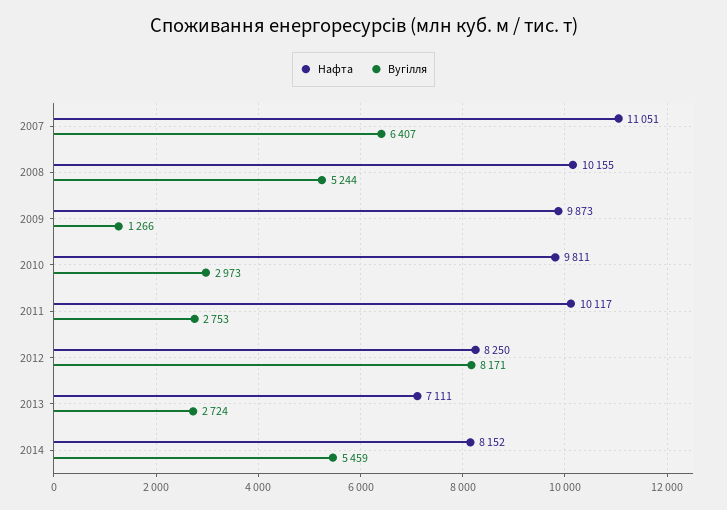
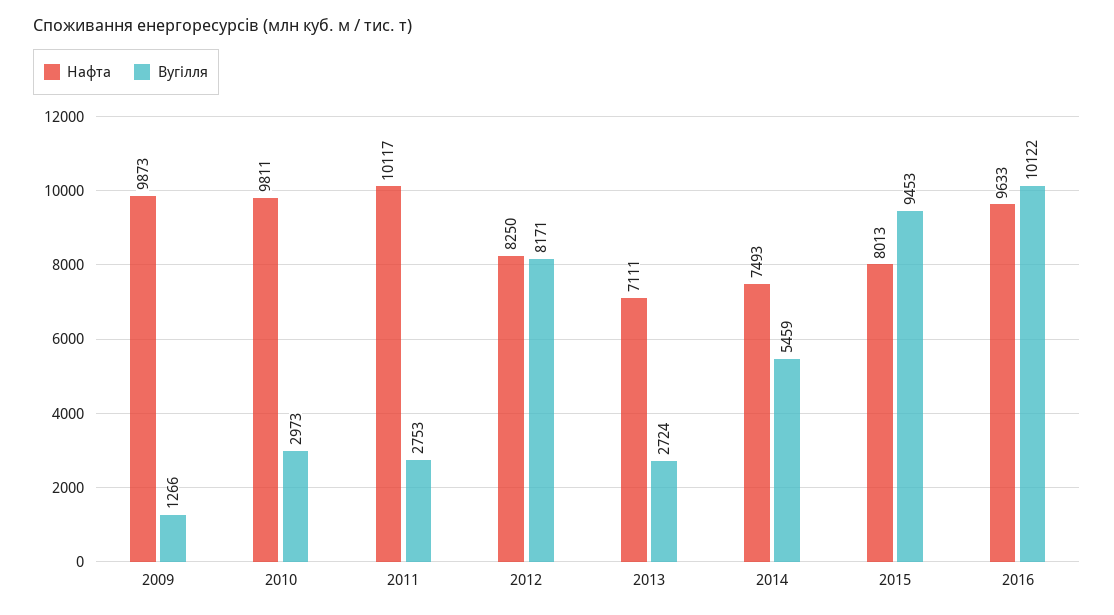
Нафта, 2007: 11051 -> none
Вугілля, 2007: 6407 -> none
Нафта, 2008: 10155 -> none
Вугілля, 2008: 5244 -> none
Нафта, 2014: 8152 -> 7493
Нафта, 2015: none -> 8013
Вугілля, 2015: none -> 9453
Нафта, 2016: none -> 9633
Вугілля, 2016: none -> 10122

